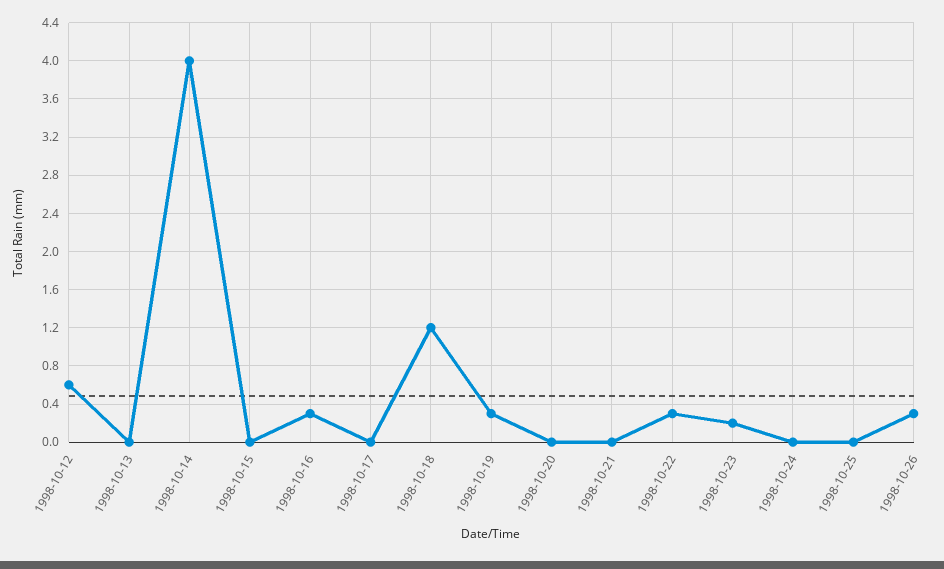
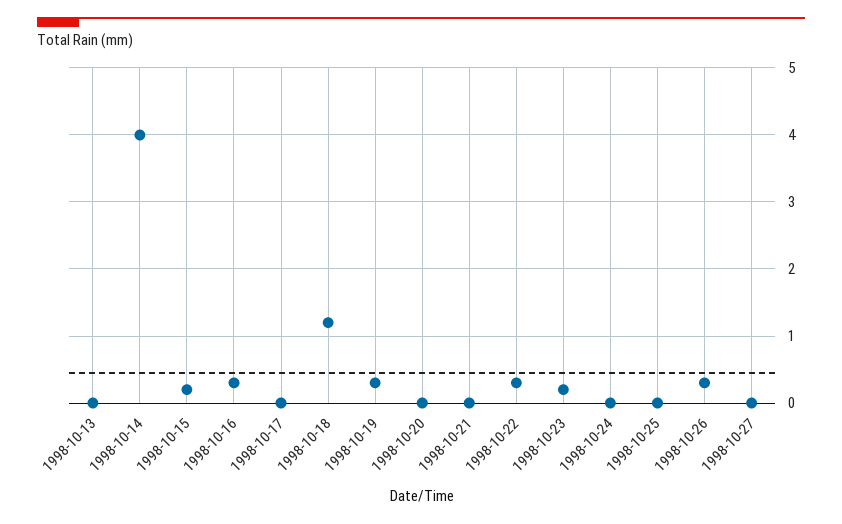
1998-10-12: 0.6 -> none
1998-10-15: 0 -> 0.2
1998-10-27: none -> 0

